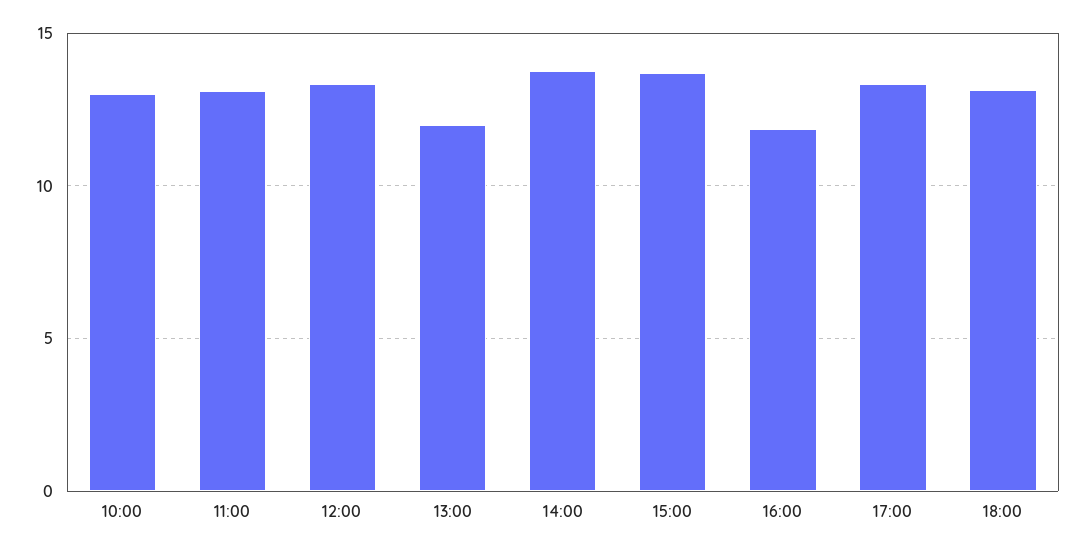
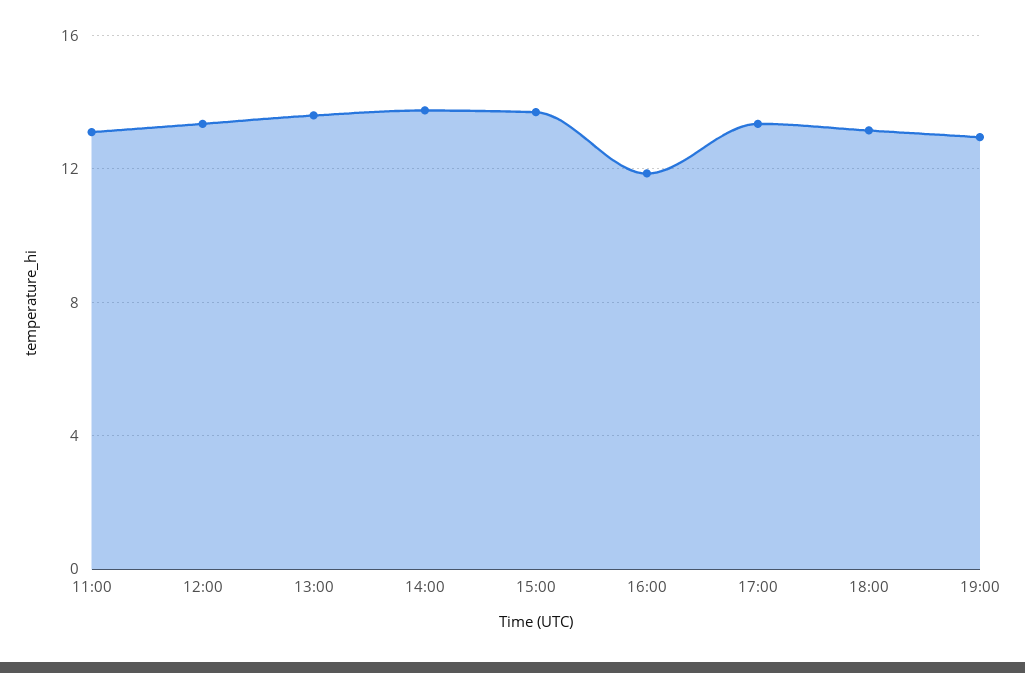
10:00: 13 -> none
13:00: 12 -> 13.5
19:00: none -> 13

